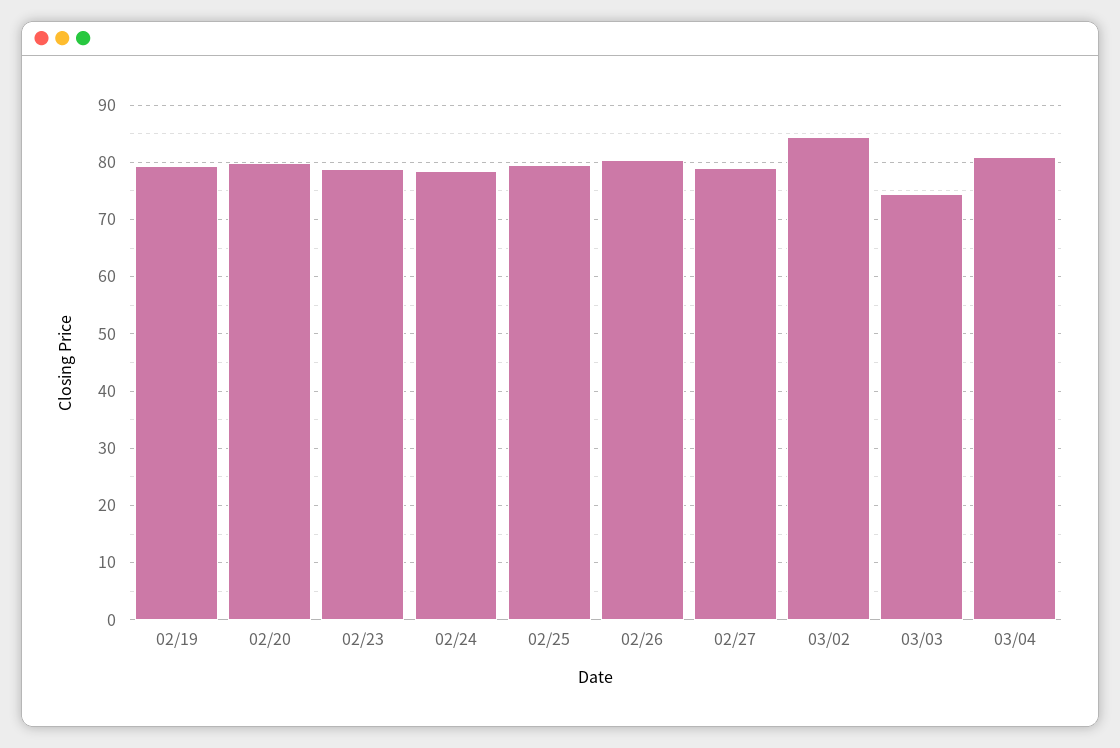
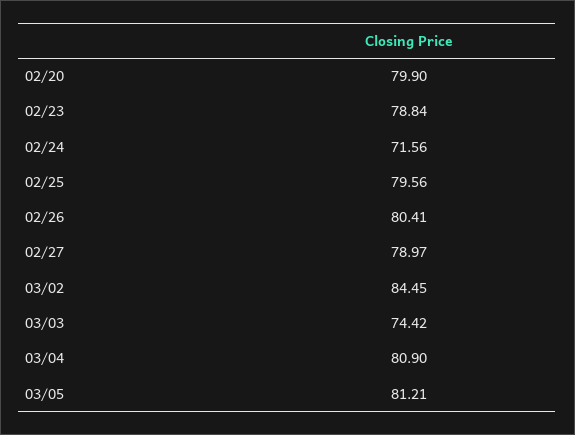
02/19: 80 -> none
02/24: 78 -> 71.56
03/05: none -> 81.21

